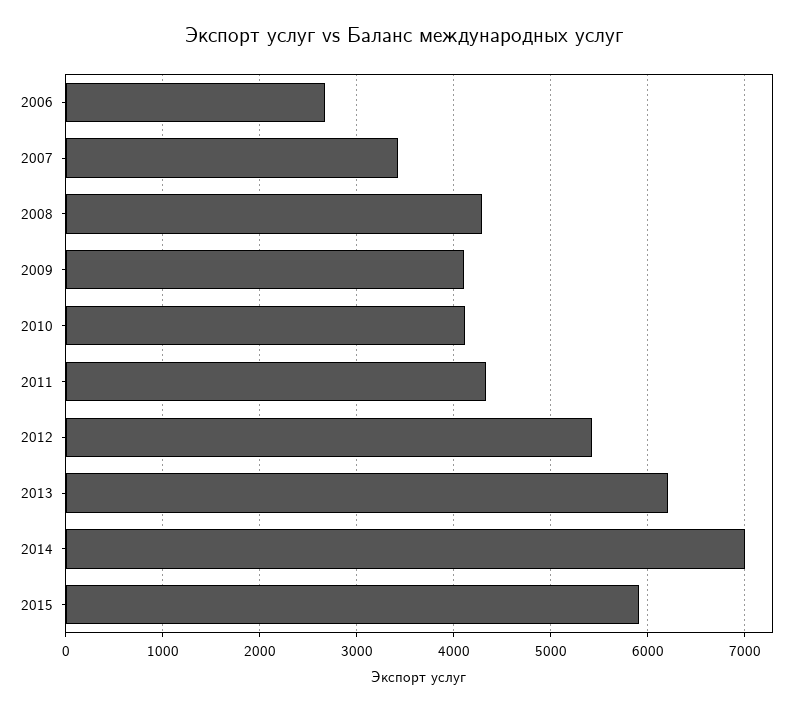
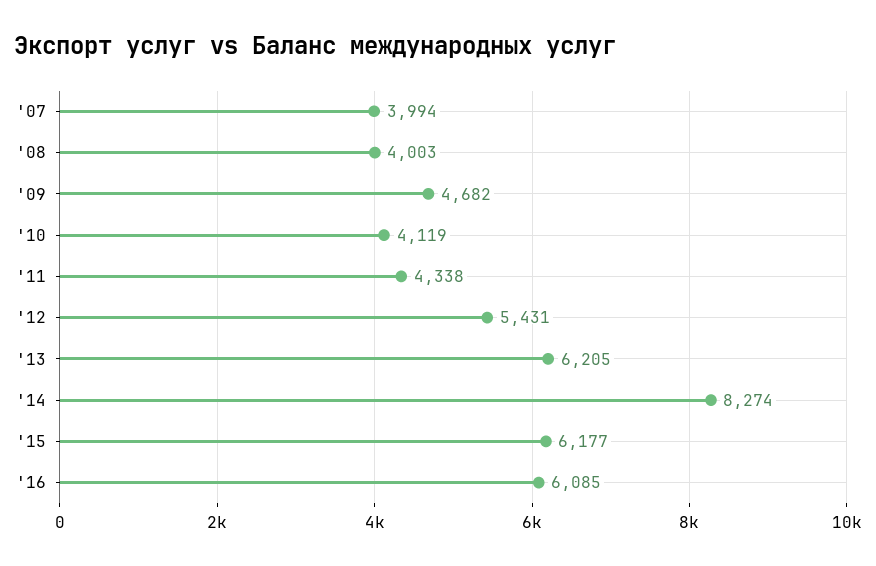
2006: 2700 -> none
2007: 3400 -> 3994
2008: 4300 -> 4003
2009: 4100 -> 4682
2014: 7000 -> 8274
2015: 5900 -> 6177
'16: none -> 6085

